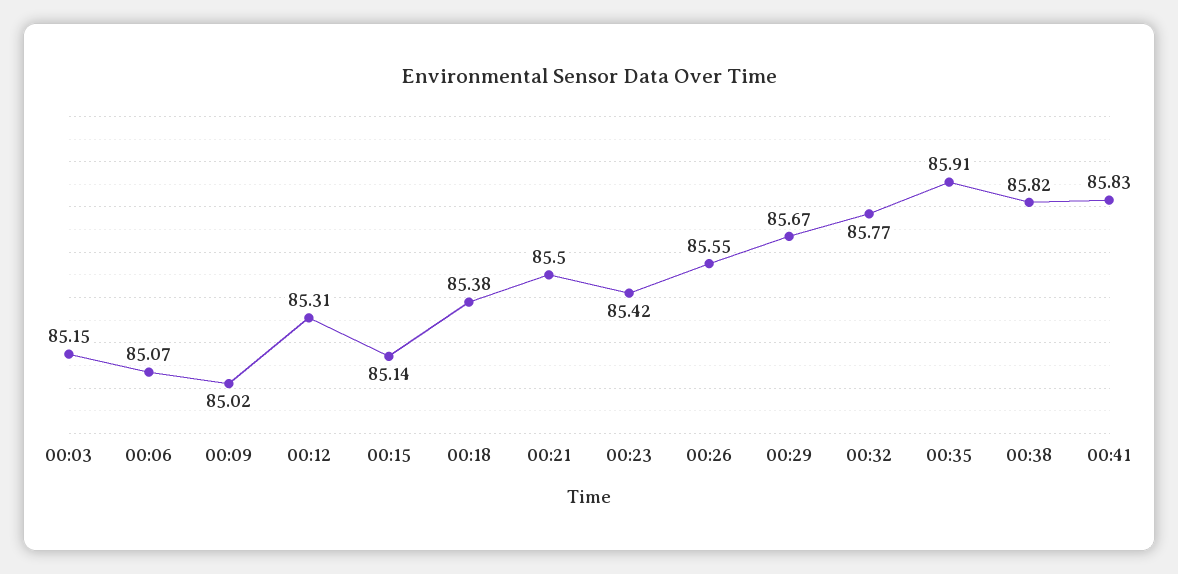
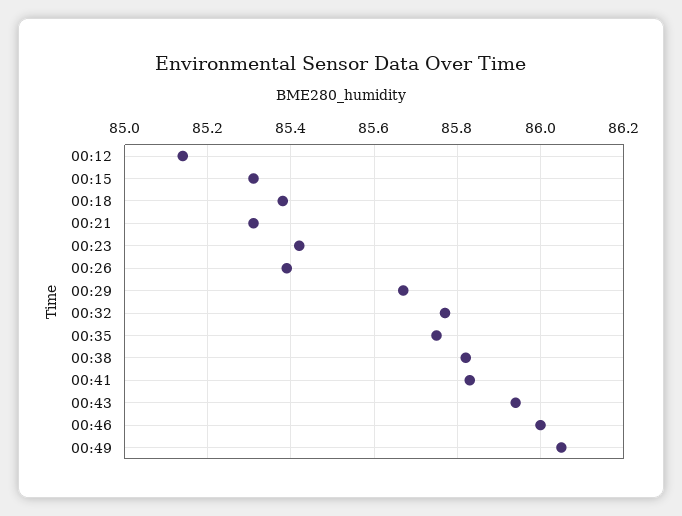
00:03: 85.15 -> none
00:06: 85.07 -> none
00:09: 85.02 -> none
00:12: 85.31 -> 85.15
00:15: 85.14 -> 85.3
00:21: 85.5 -> 85.3
00:26: 85.55 -> 85.4
00:35: 85.91 -> 85.75
00:43: none -> 85.95
00:46: none -> 86
00:49: none -> 86.05

